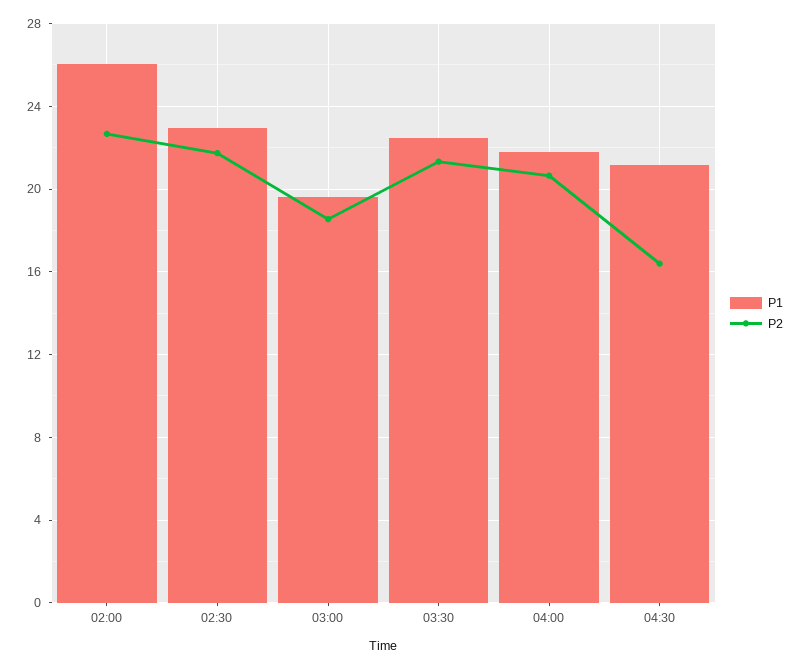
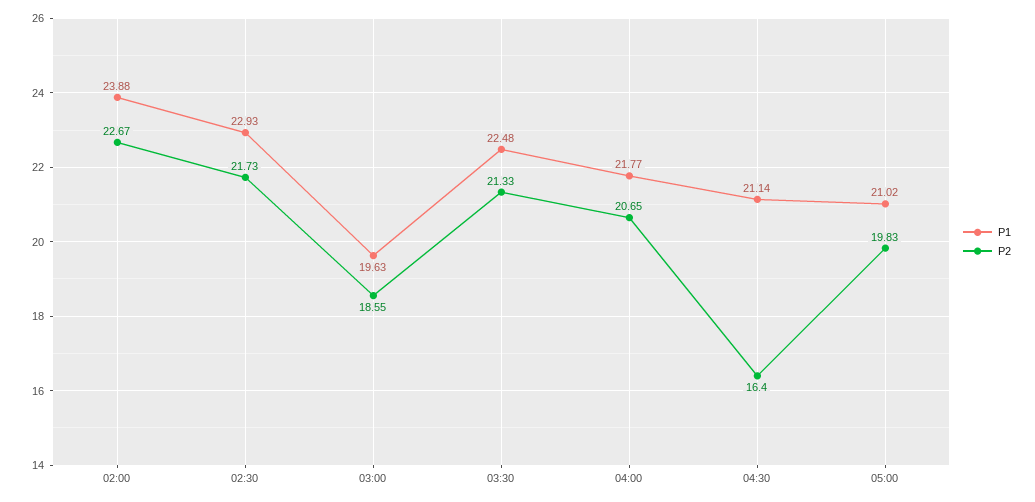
P1, 02:00: 26 -> 23.88
P1, 05:00: none -> 21.02
P2, 05:00: none -> 19.83

